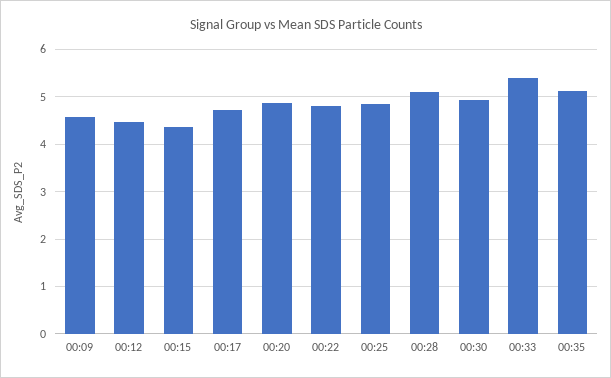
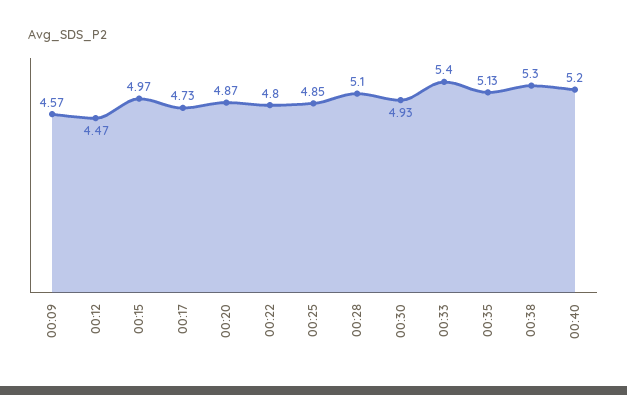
00:15: 4.4 -> 4.97
00:38: none -> 5.3
00:40: none -> 5.2

